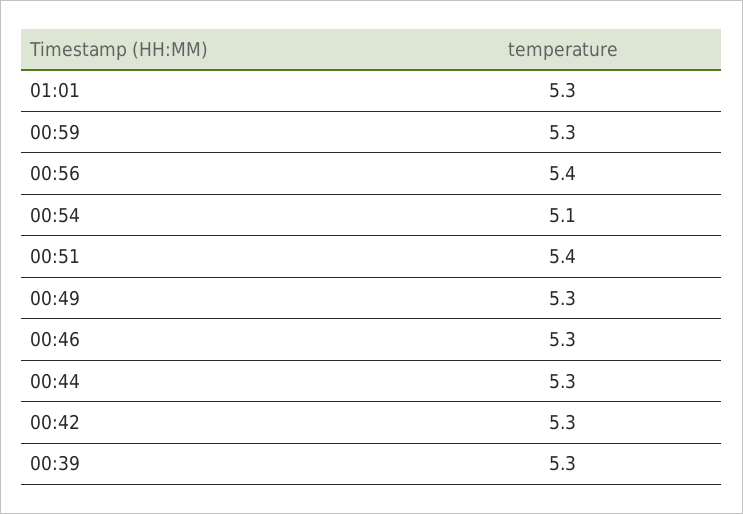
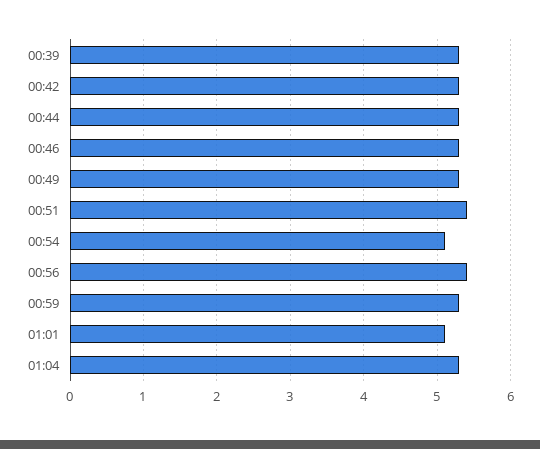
01:01: 5.3 -> 5.1
01:04: none -> 5.3

